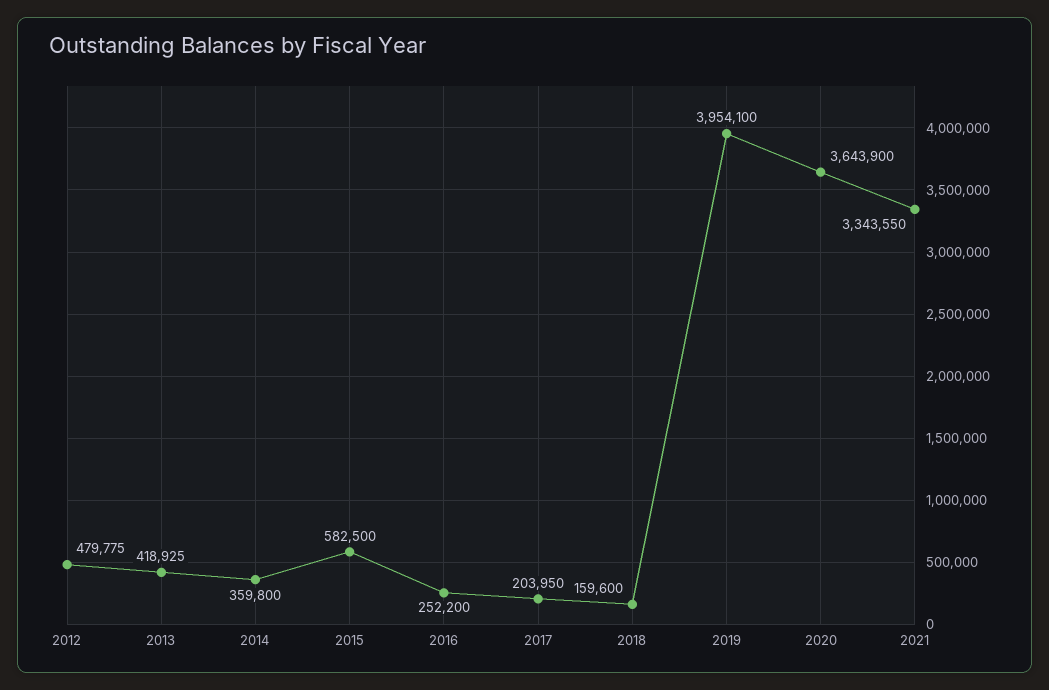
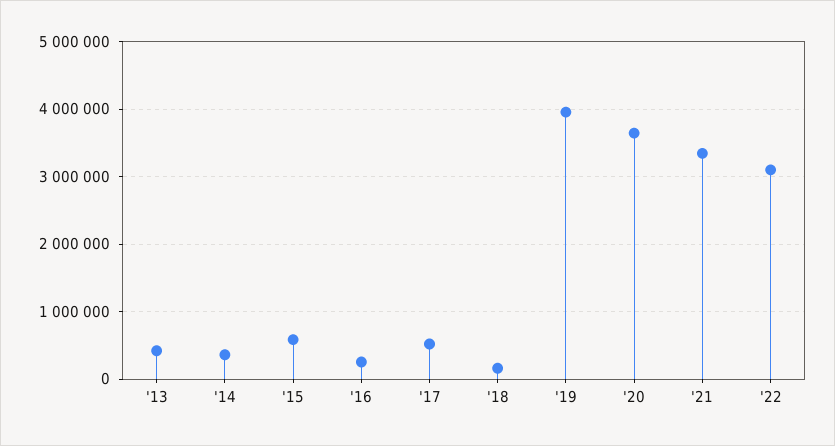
2012: 479775 -> none
2017: 203950 -> 500000
'22: none -> 3100000

